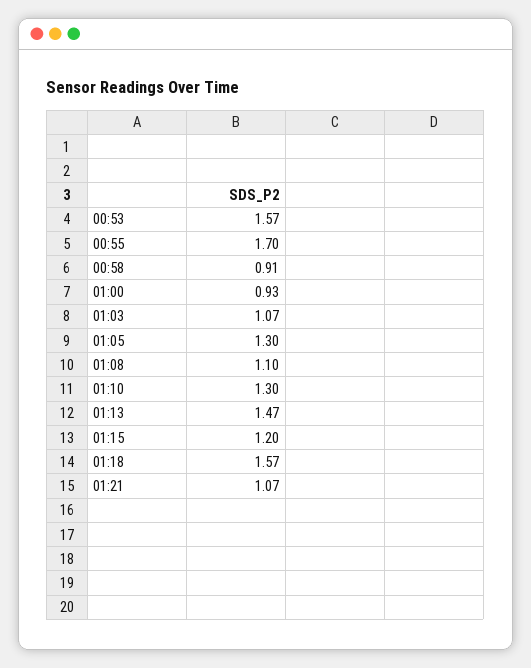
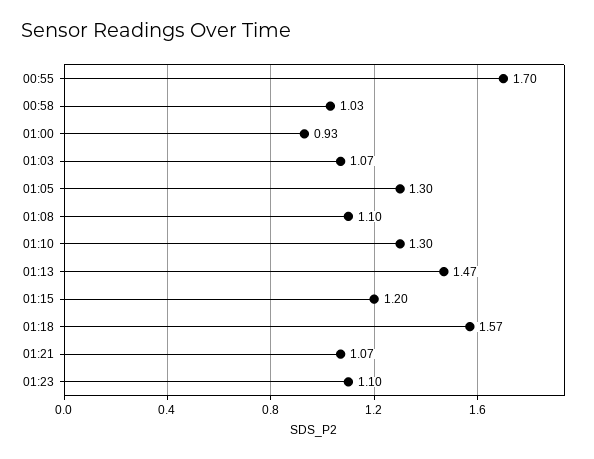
00:53: 1.57 -> none
00:58: 0.91 -> 1.03
01:23: none -> 1.1

